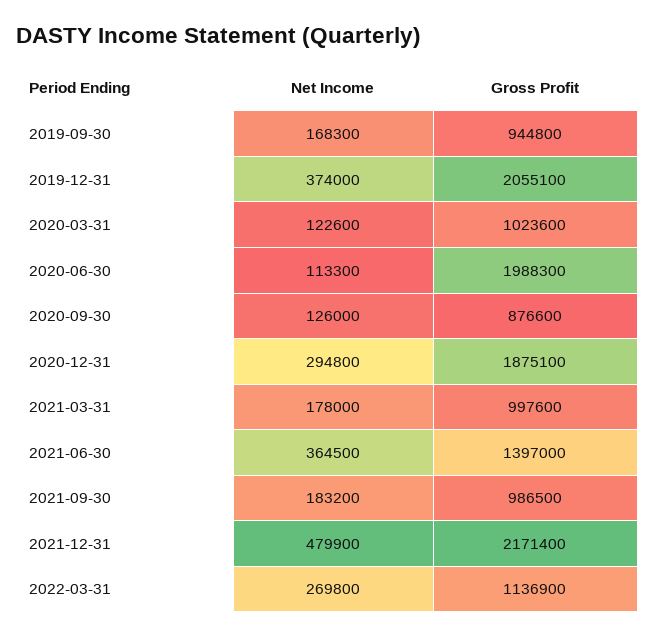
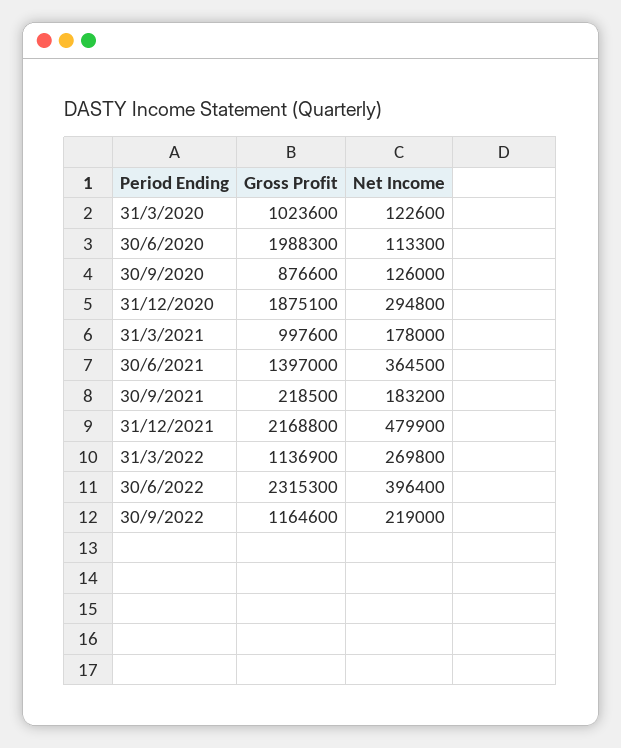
Net Income, 2019-09-30: 168300 -> none
Gross Profit, 2019-09-30: 944800 -> none
Net Income, 2019-12-31: 374000 -> none
Gross Profit, 2019-12-31: 2055100 -> none
Gross Profit, 2021-09-30: 986500 -> 218500
Gross Profit, 2021-12-31: 2171400 -> 2168800
Gross Profit, 30/6/2022: none -> 2315300
Net Income, 30/6/2022: none -> 396400
Gross Profit, 30/9/2022: none -> 1164600
Net Income, 30/9/2022: none -> 219000

